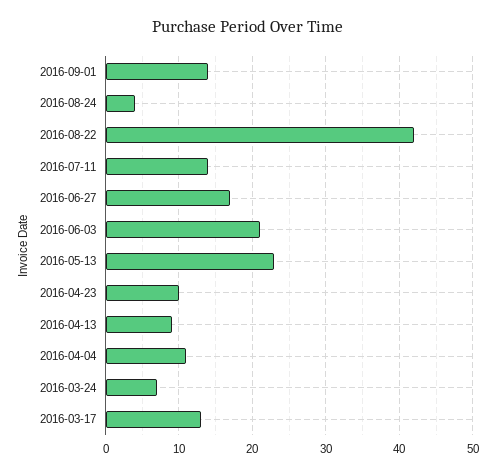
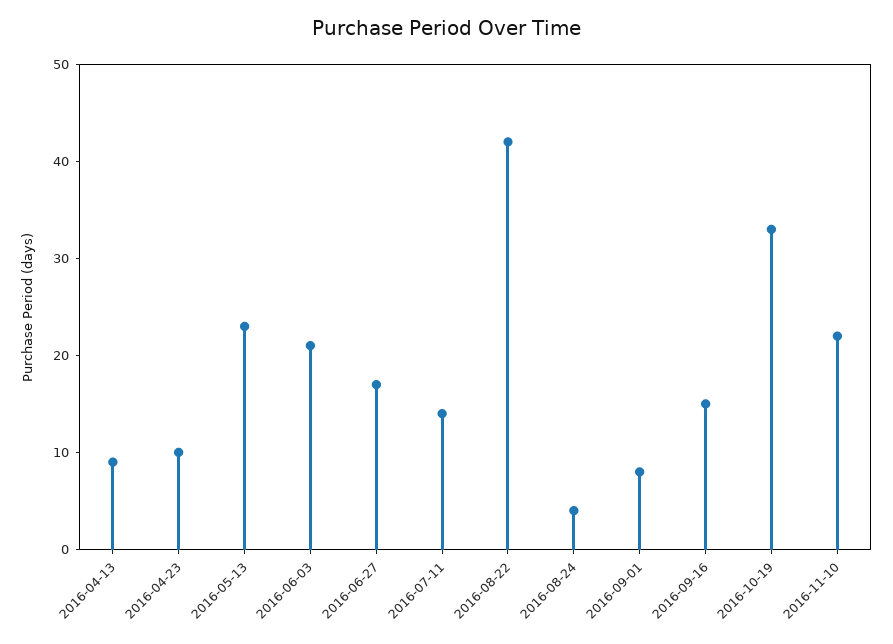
2016-09-01: 14 -> 8
2016-04-04: 11 -> none
2016-03-24: 7 -> none
2016-03-17: 13 -> none
2016-09-16: none -> 15
2016-10-19: none -> 33
2016-11-10: none -> 22

